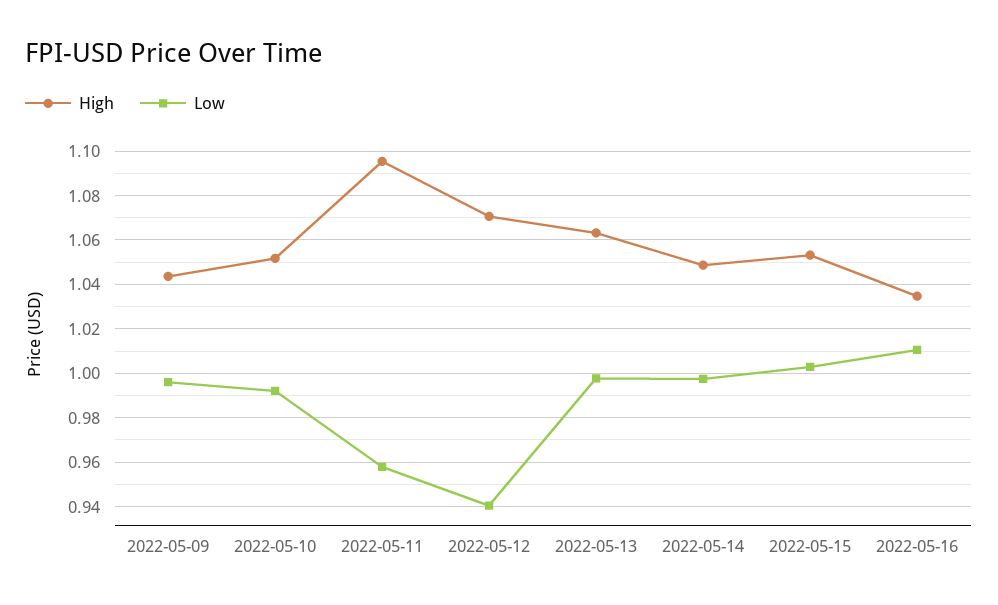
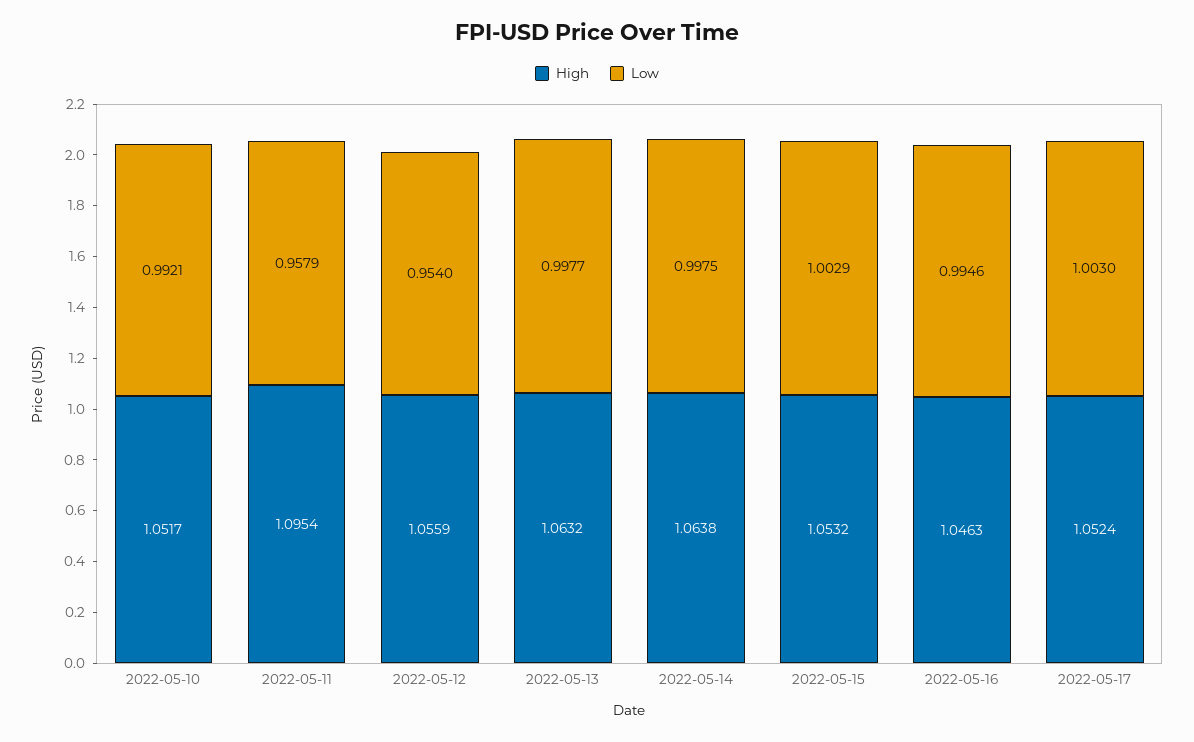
High, 2022-05-09: 1.045 -> none
Low, 2022-05-09: 0.995 -> none
High, 2022-05-12: 1.07 -> 1.0559
Low, 2022-05-12: 0.94 -> 0.954
High, 2022-05-14: 1.05 -> 1.0638
High, 2022-05-16: 1.035 -> 1.0463
Low, 2022-05-16: 1.01 -> 0.9946
High, 2022-05-17: none -> 1.0524
Low, 2022-05-17: none -> 1.003

